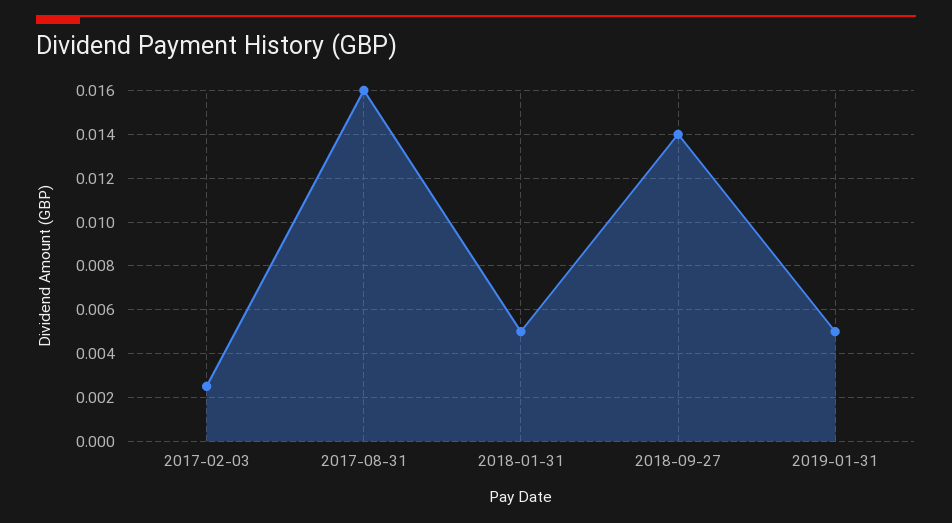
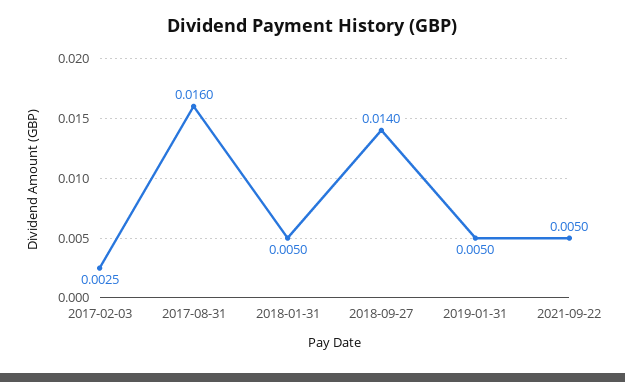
2021-09-22: none -> 0.005

